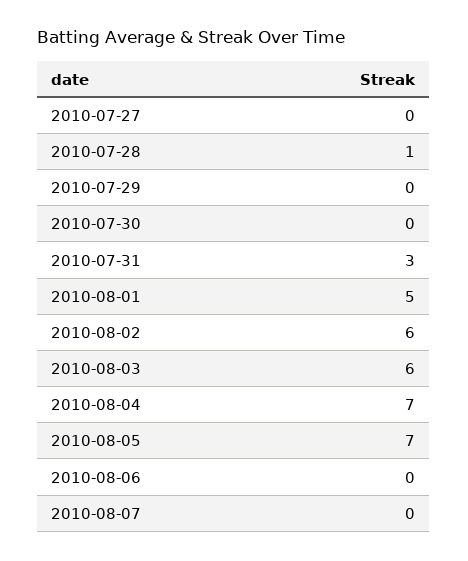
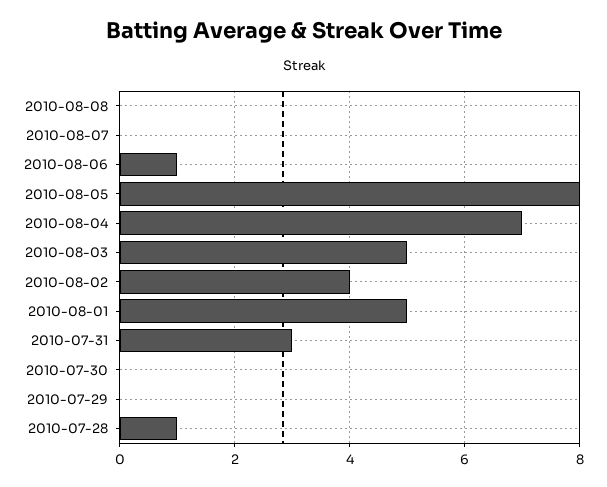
2010-07-27: 0 -> none
2010-08-02: 6 -> 4
2010-08-03: 6 -> 5
2010-08-05: 7 -> 8
2010-08-06: 0 -> 1
2010-08-08: none -> 0

